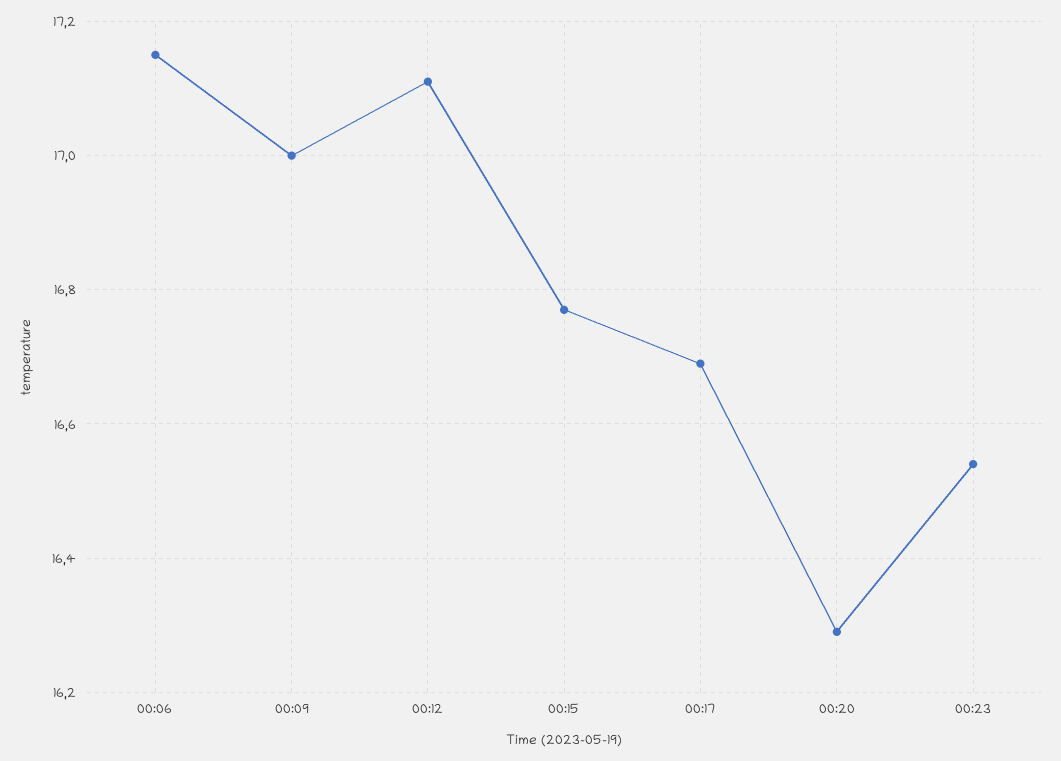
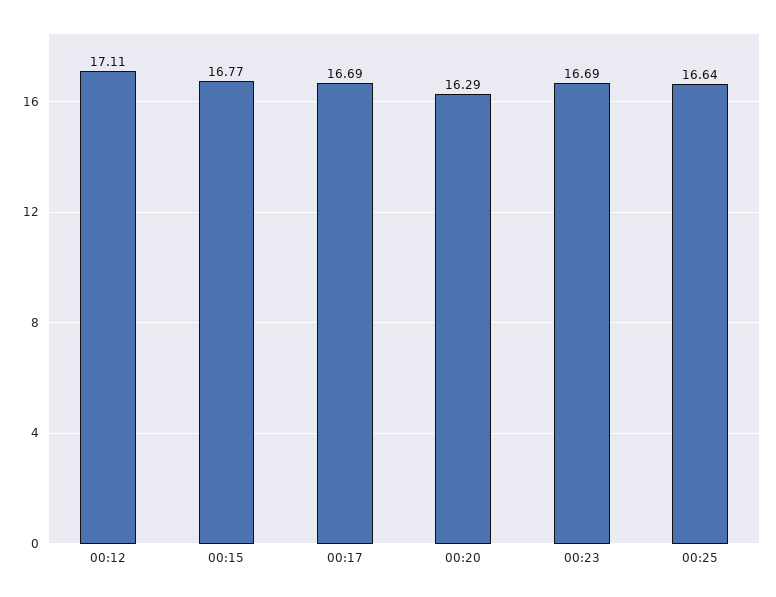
00:06: 17.15 -> none
00:09: 17 -> none
00:23: 16.55 -> 16.69
00:25: none -> 16.64

